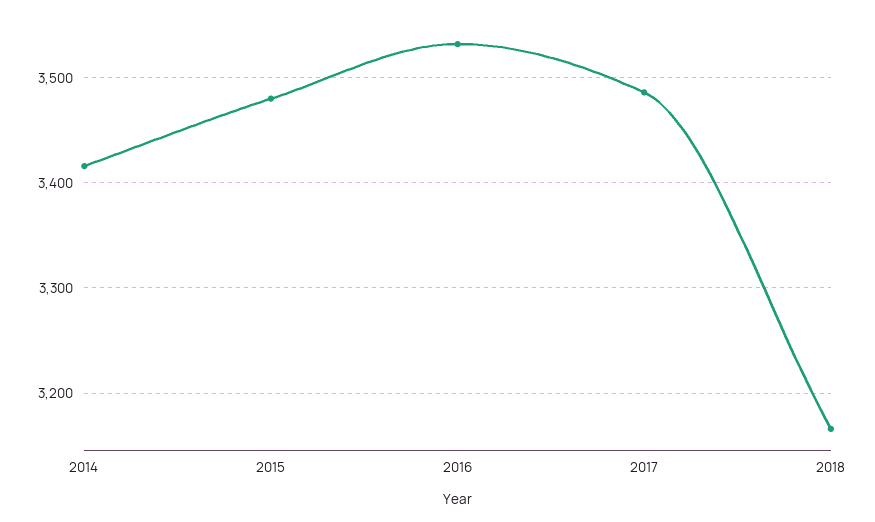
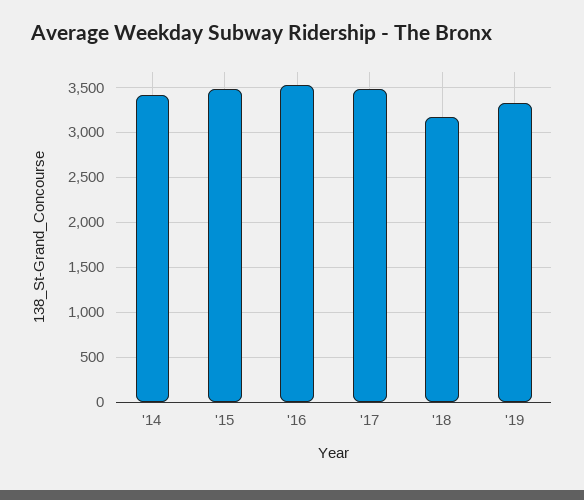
'19: none -> 3300

